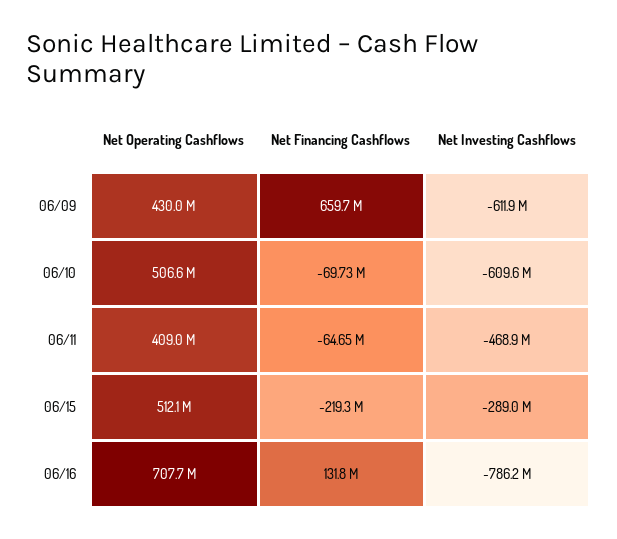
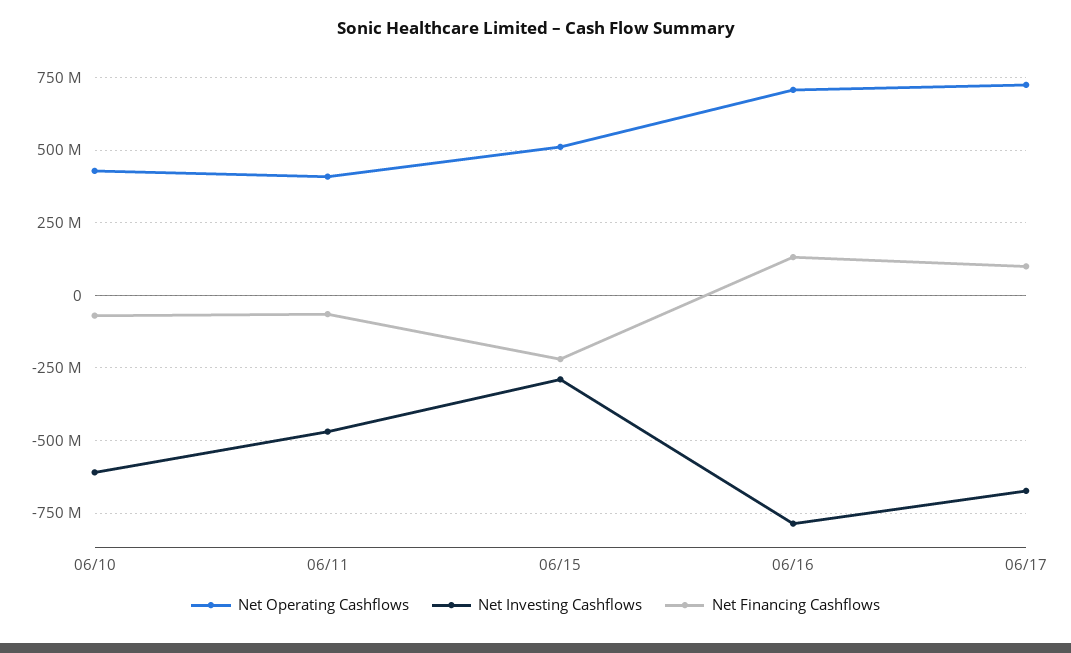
Net Operating Cashflows, 06/09: 430000000 -> none
Net Financing Cashflows, 06/09: 659700000 -> none
Net Investing Cashflows, 06/09: -611900000 -> none
Net Operating Cashflows, 06/10: 506600000 -> 425000000
Net Operating Cashflows, 06/17: none -> 725000000
Net Investing Cashflows, 06/17: none -> -675000000
Net Financing Cashflows, 06/17: none -> 100000000

